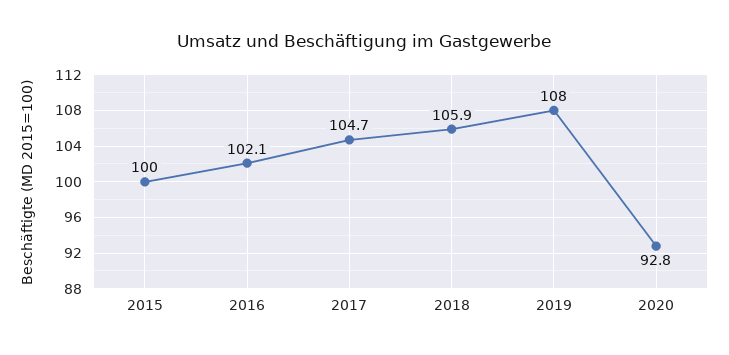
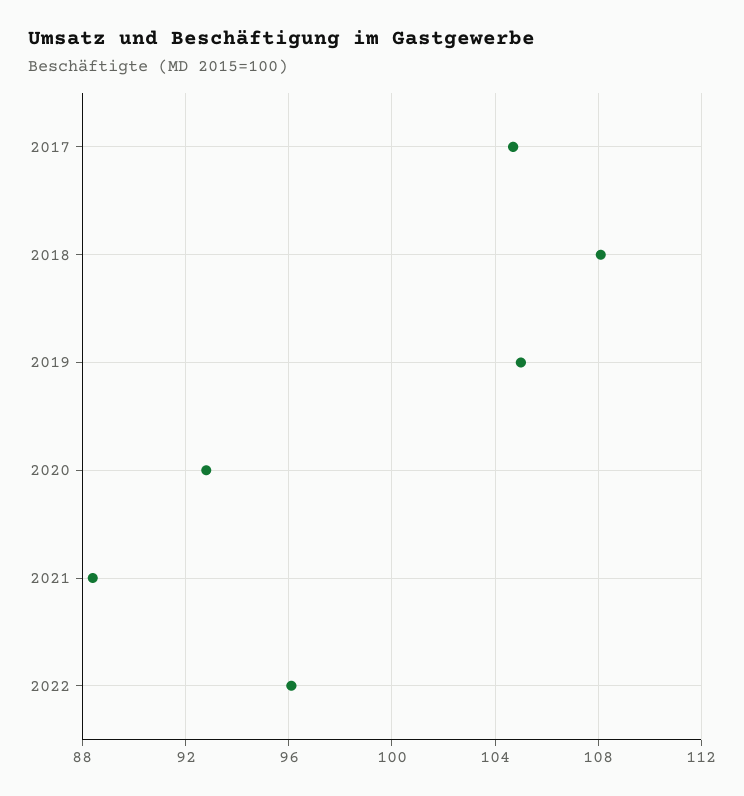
2015: 100 -> none
2016: 102.1 -> none
2018: 105.9 -> 108
2019: 108 -> 105
2021: none -> 88.5
2022: none -> 96

